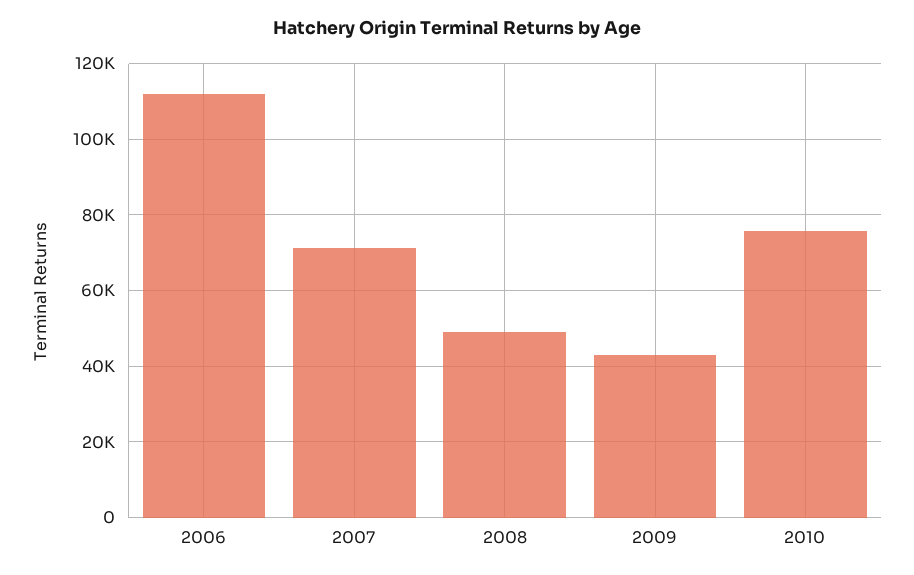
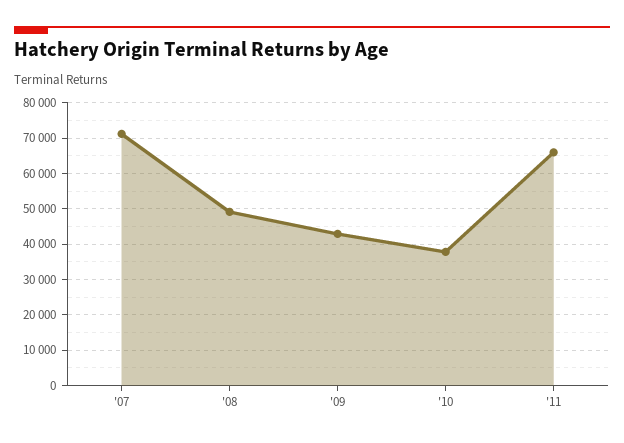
2006: 112000 -> none
2010: 76000 -> 38000
'11: none -> 66000

